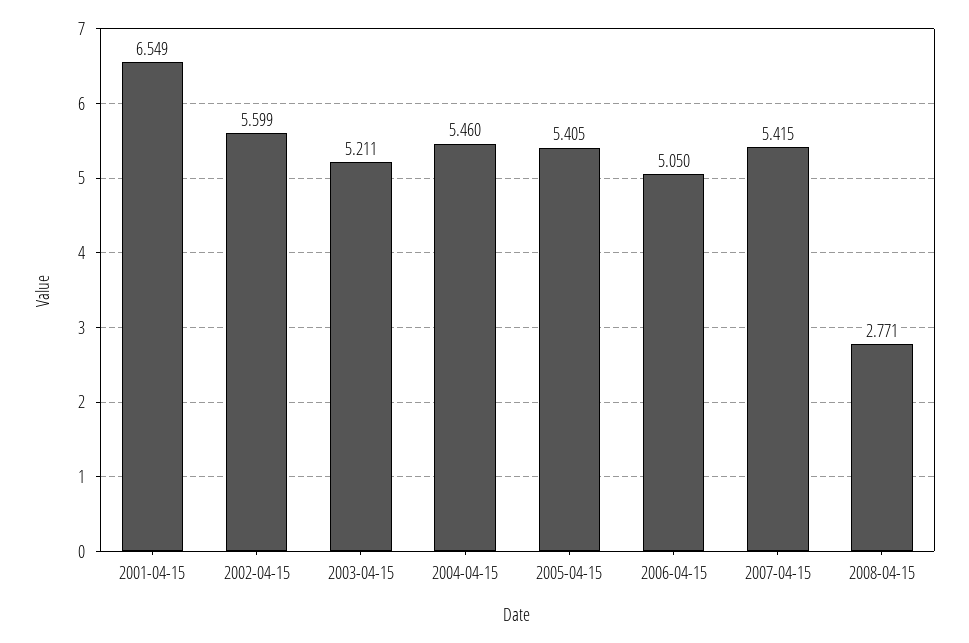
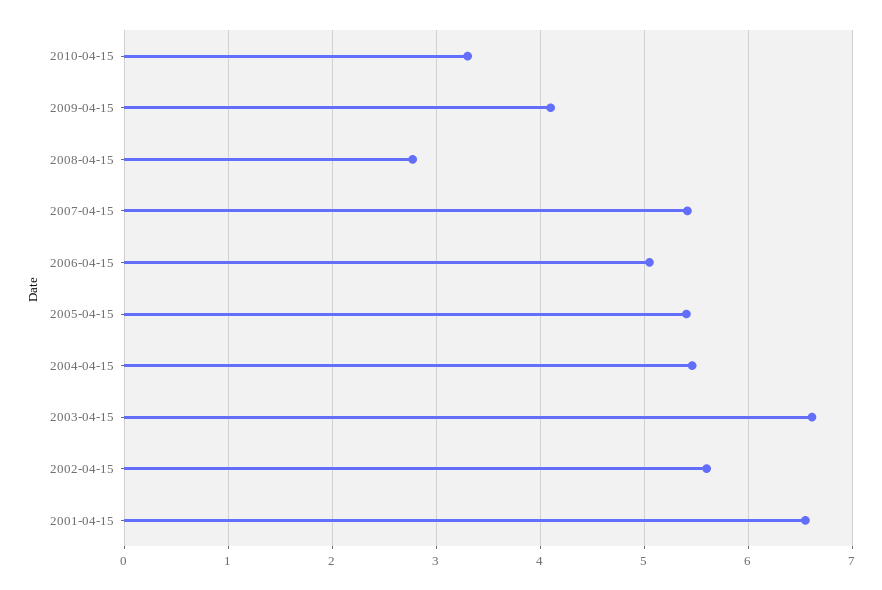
2003-04-15: 5.211 -> 6.6
2010-04-15: none -> 3.3
2009-04-15: none -> 4.1

